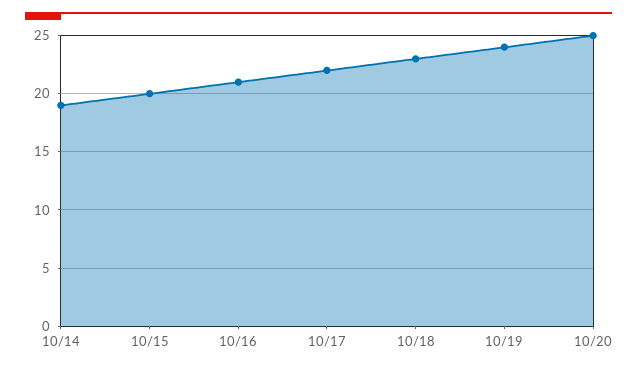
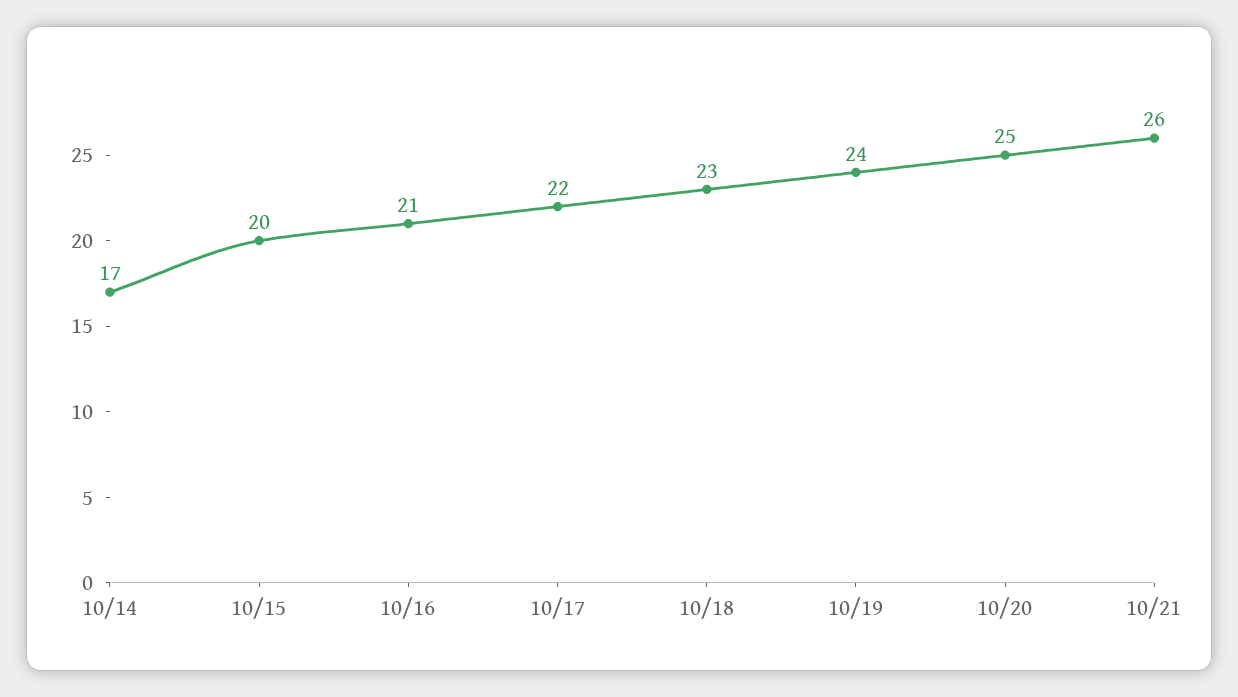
10/14: 19 -> 17
10/21: none -> 26

